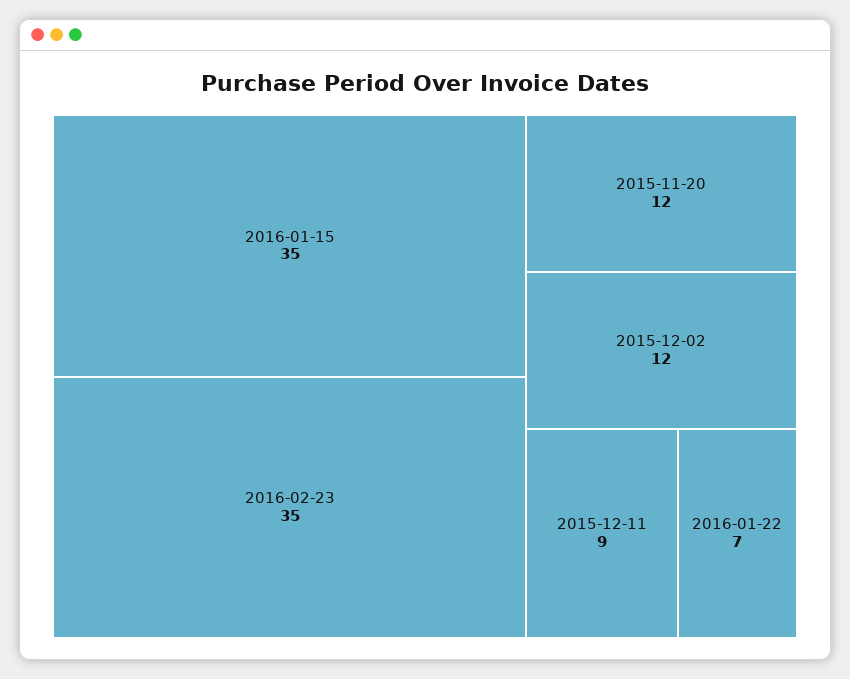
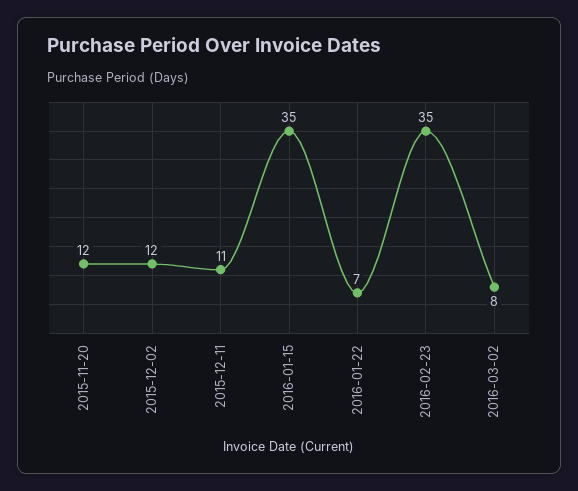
2015-12-11: 9 -> 11
2016-03-02: none -> 8

